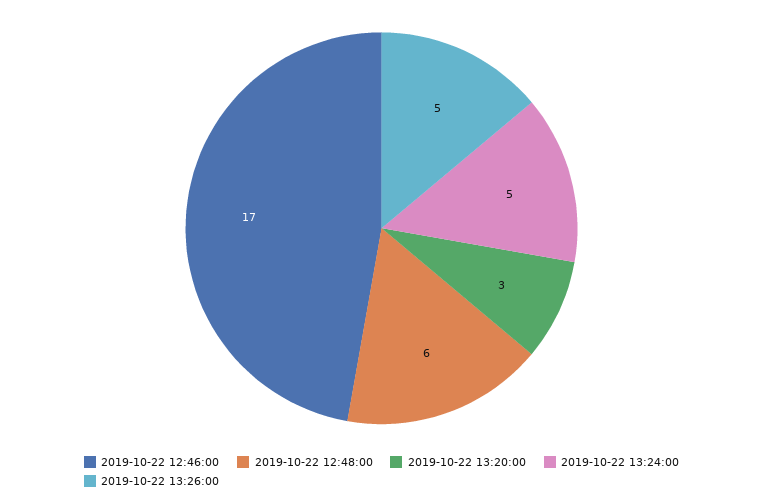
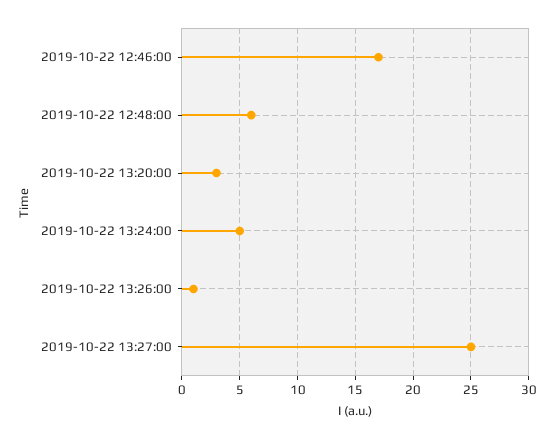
2019-10-22 13:26:00: 5 -> 1
2019-10-22 13:27:00: none -> 25

